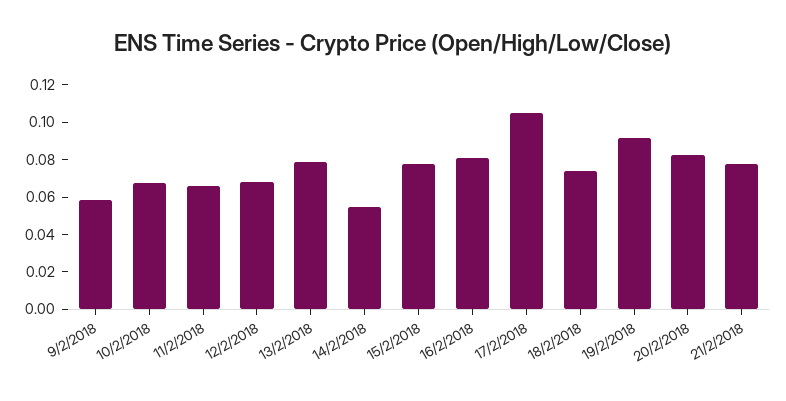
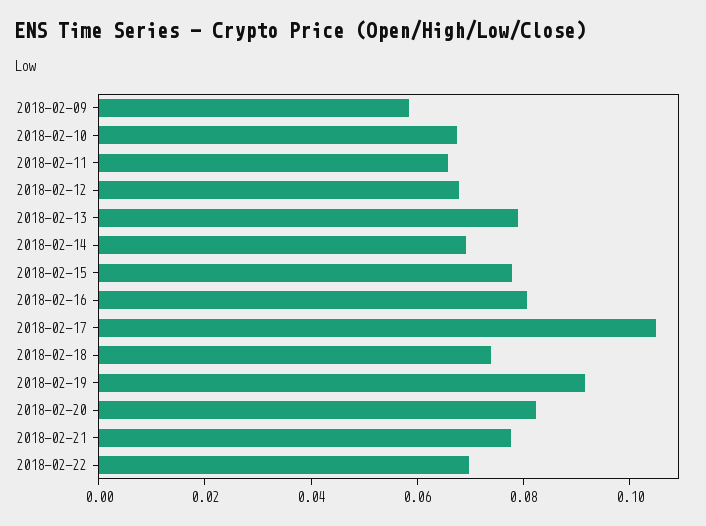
14/2/2018: 0.055 -> 0.07
2018-02-22: none -> 0.07

